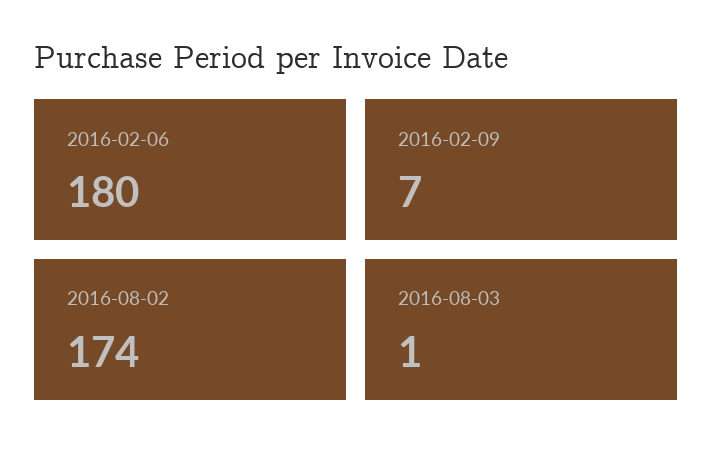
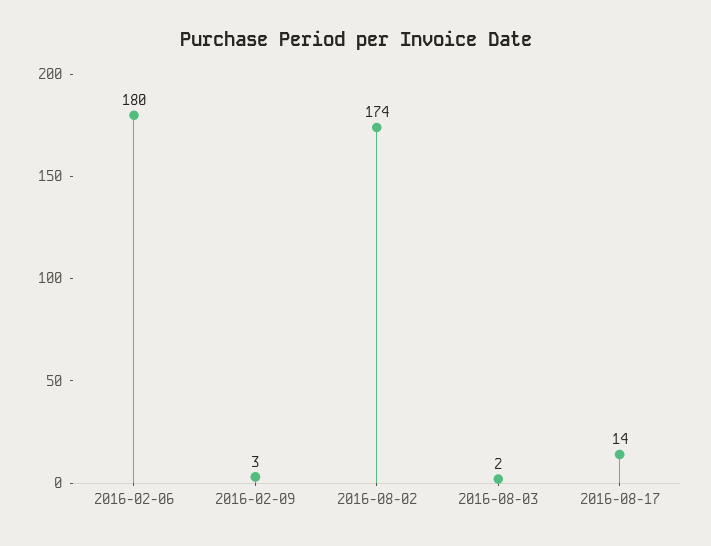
2016-02-09: 7 -> 3
2016-08-03: 1 -> 2
2016-08-17: none -> 14

